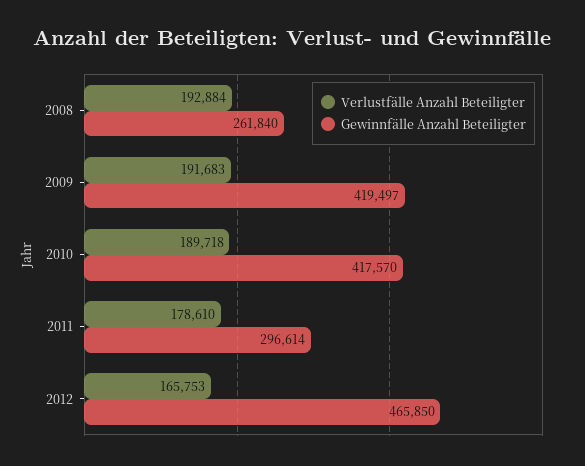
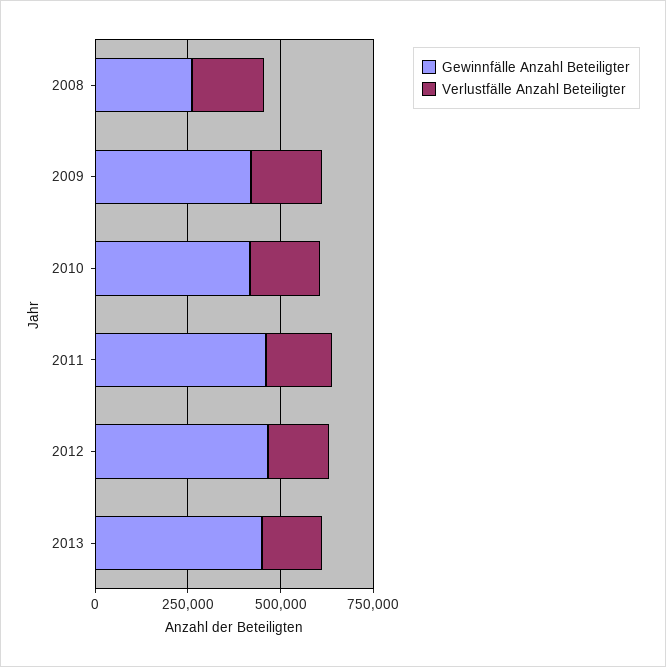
Gewinnfälle Anzahl Beteiligter, 2011: 296614 -> 450000
Gewinnfälle Anzahl Beteiligter, 2013: none -> 450000
Verlustfälle Anzahl Beteiligter, 2013: none -> 150000

